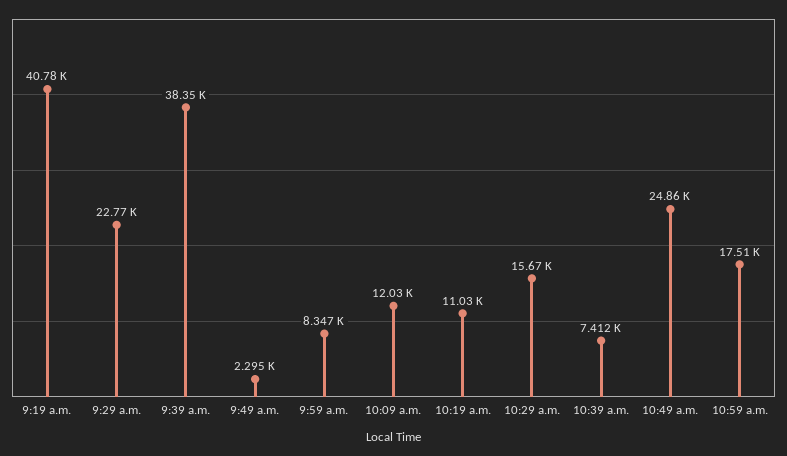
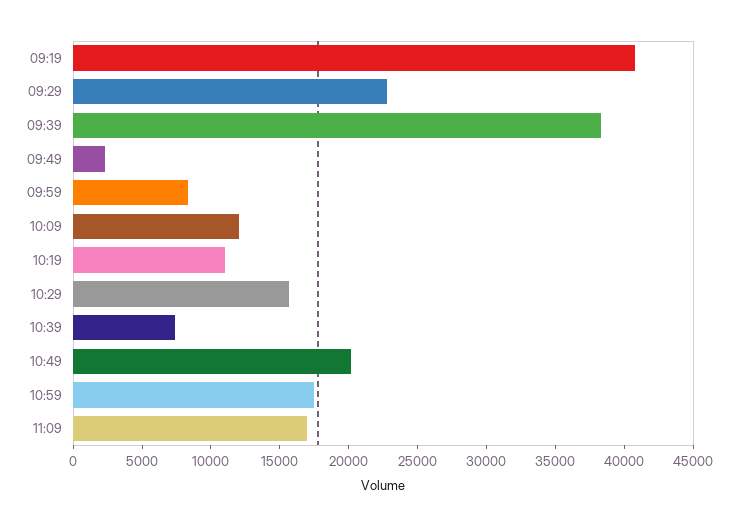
10:49 a.m.: 24860 -> 20000
11:09: none -> 17000

